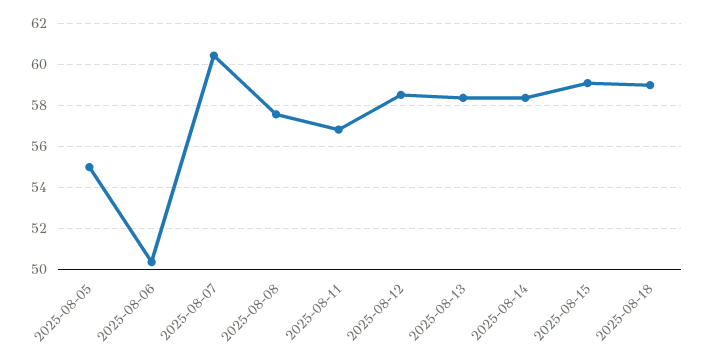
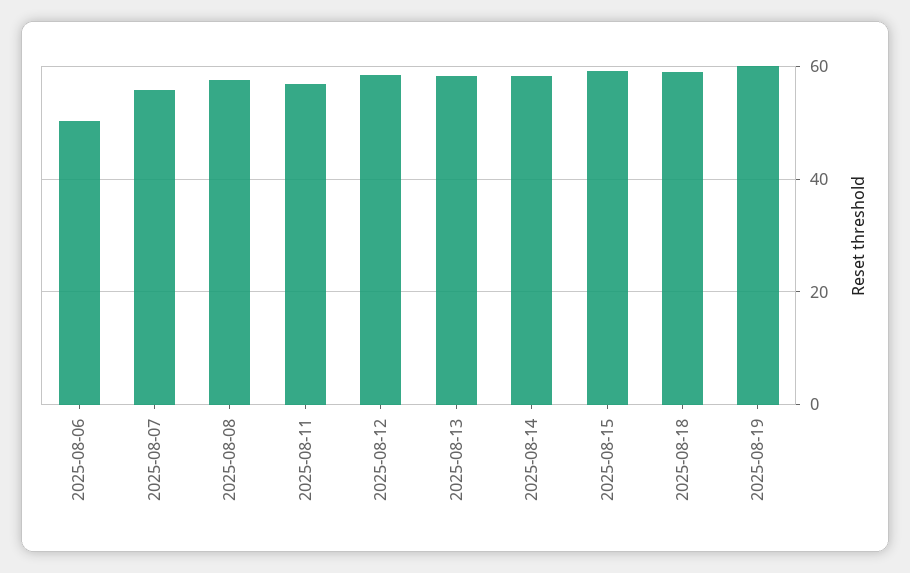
2025-08-05: 55 -> none
2025-08-07: 60.5 -> 56
2025-08-19: none -> 60

